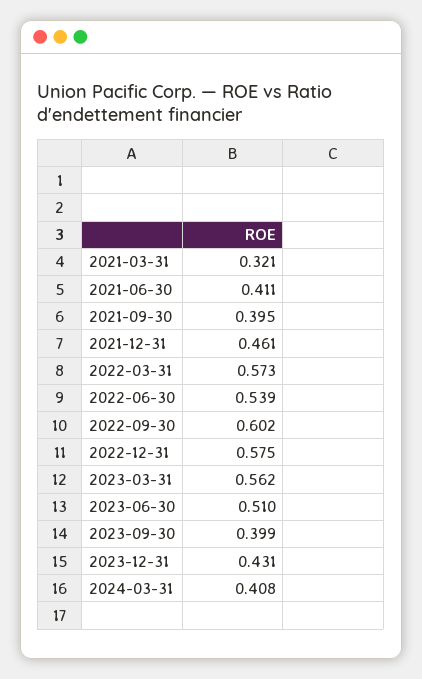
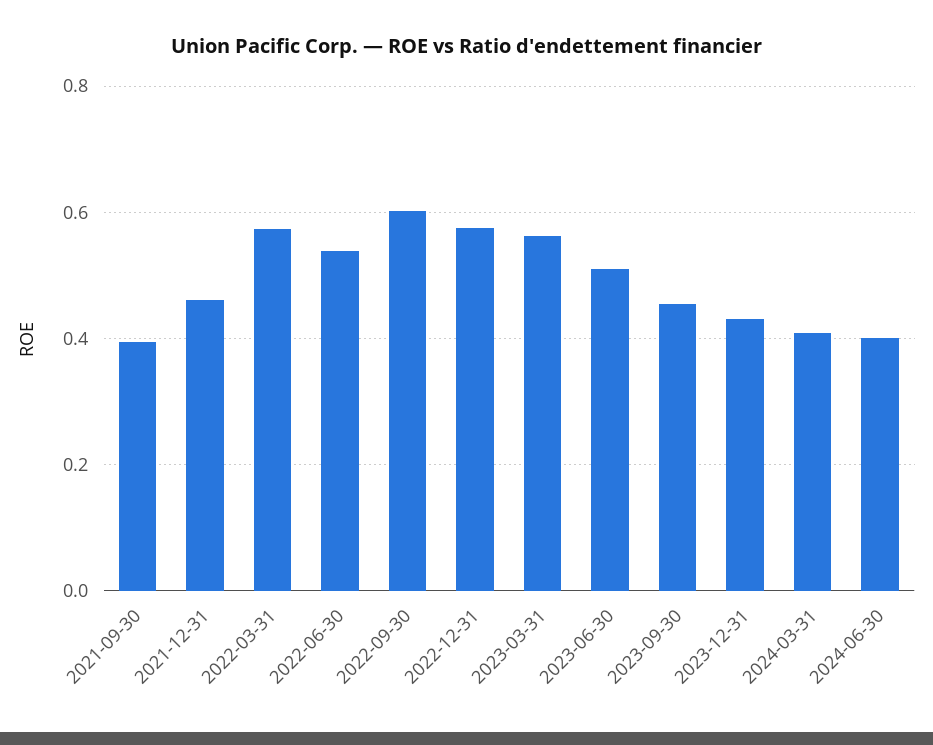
2021-03-31: 0.321 -> none
2021-06-30: 0.411 -> none
2023-09-30: 0.399 -> 0.46
2024-06-30: none -> 0.4

